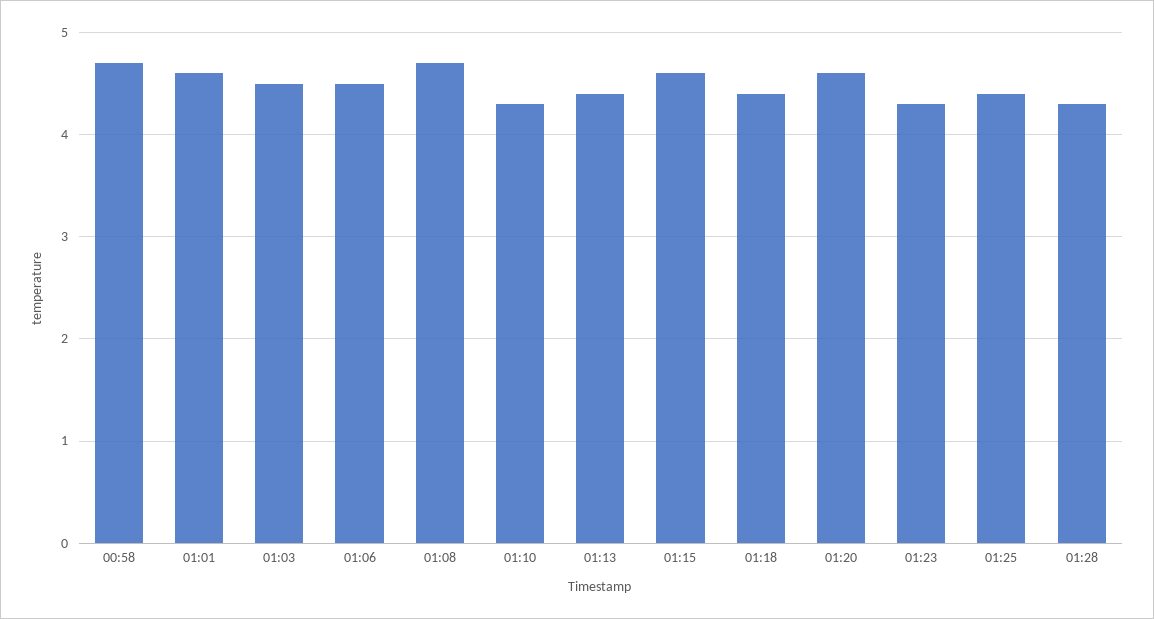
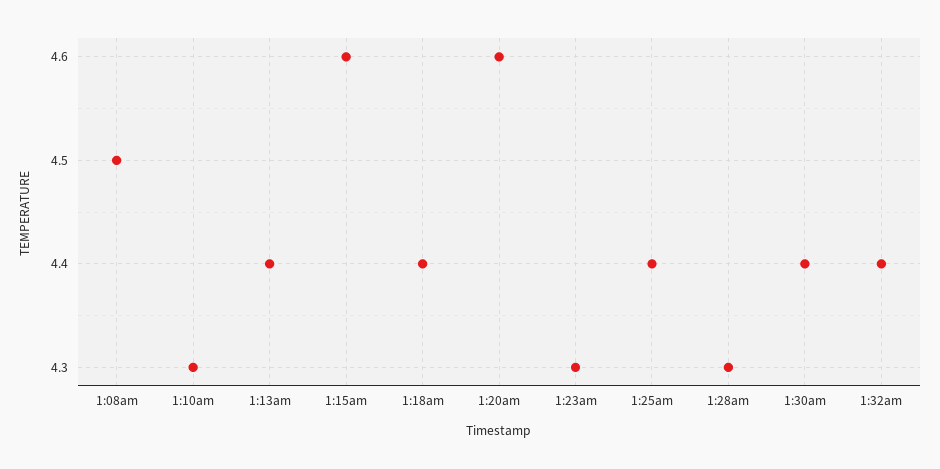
00:58: 4.7 -> none
01:01: 4.6 -> none
01:03: 4.5 -> none
01:06: 4.5 -> none
01:08: 4.7 -> 4.5
1:30am: none -> 4.4
1:32am: none -> 4.4

